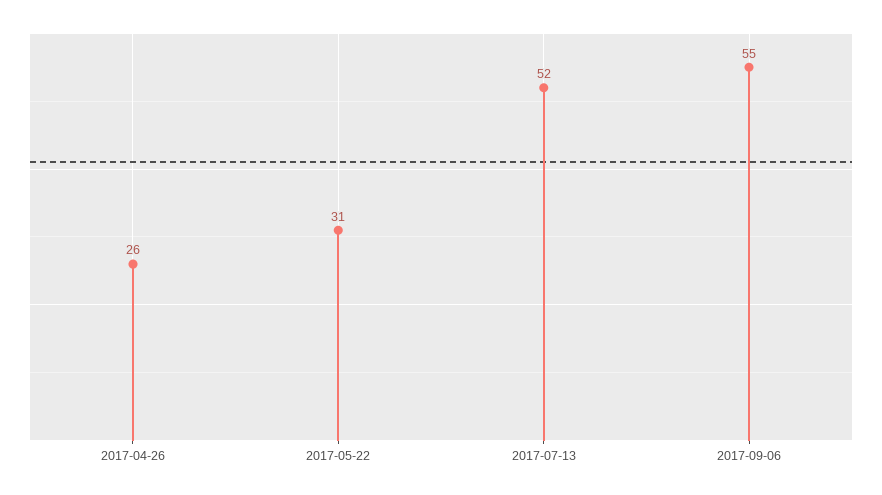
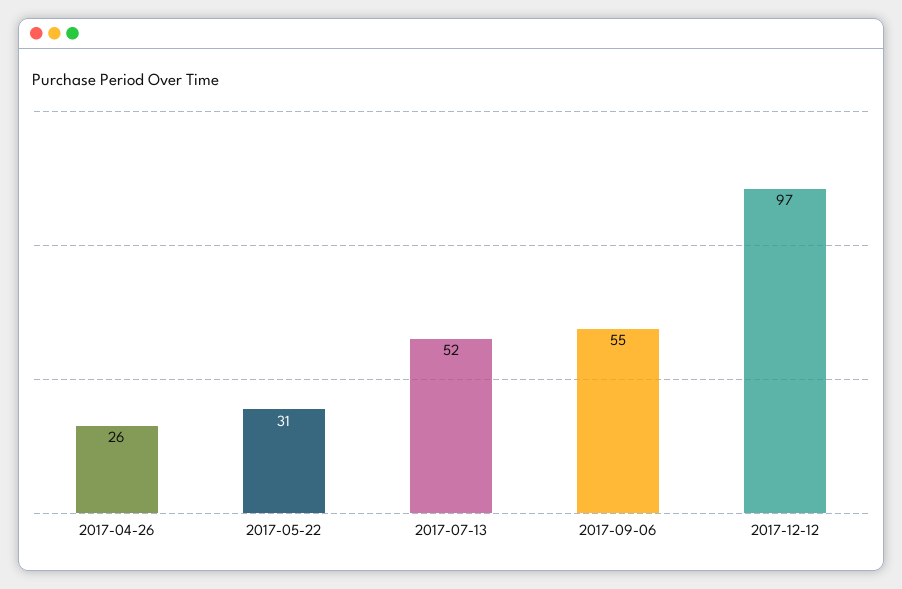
2017-12-12: none -> 97

